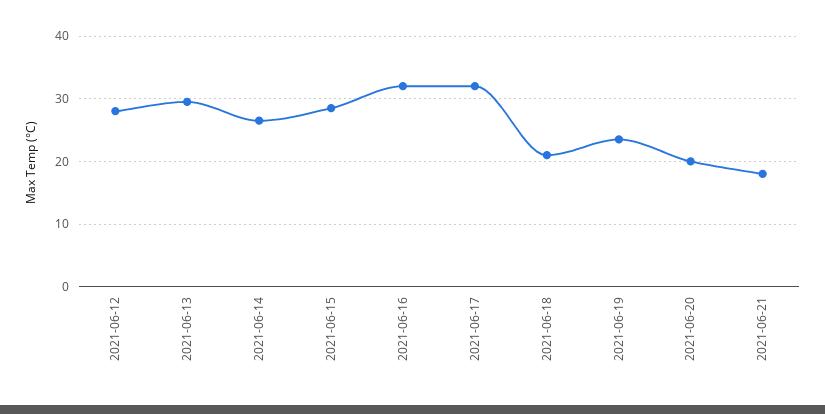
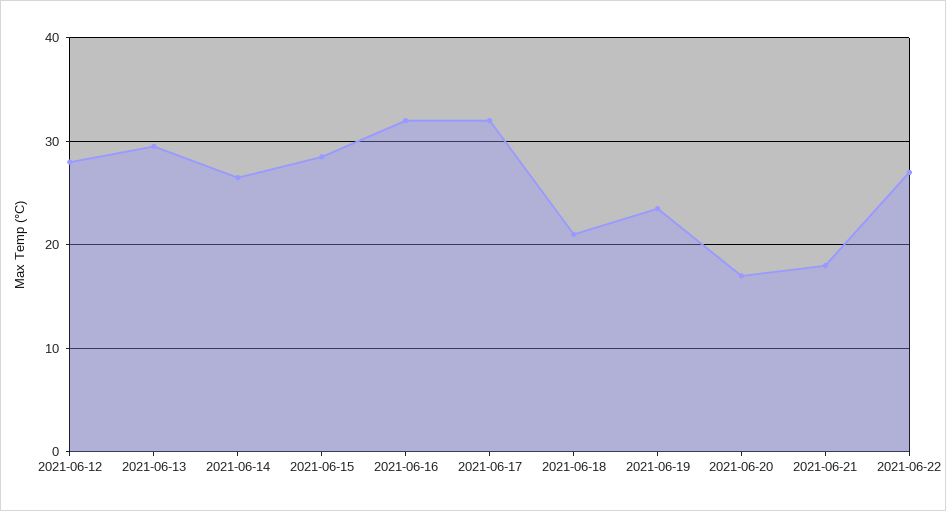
2021-06-20: 20 -> 17
2021-06-22: none -> 27

